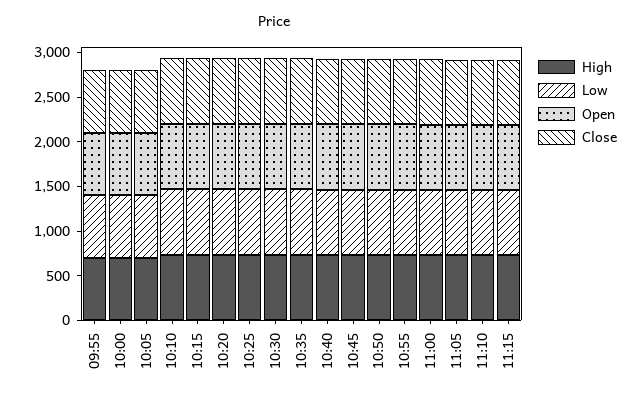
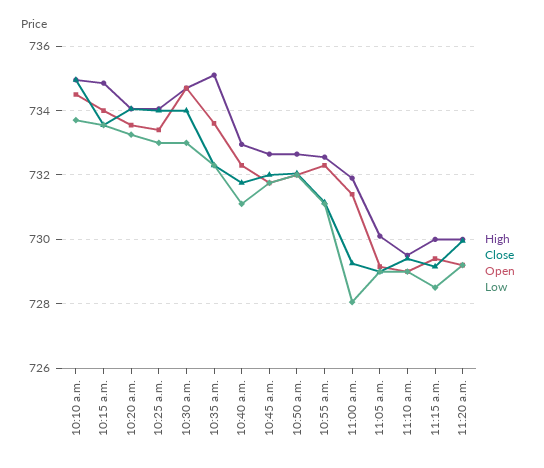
High, 09:55: 700 -> none
Low, 09:55: 700 -> none
Open, 09:55: 700 -> none
Close, 09:55: 700 -> none
High, 10:00: 700 -> none
Low, 10:00: 700 -> none
Open, 10:00: 700 -> none
Close, 10:00: 700 -> none
High, 10:05: 700 -> none
Low, 10:05: 700 -> none
Open, 10:05: 700 -> none
Close, 10:05: 700 -> none
High, 11:20 a.m.: none -> 730
Close, 11:20 a.m.: none -> 730
Open, 11:20 a.m.: none -> 729.2
Low, 11:20 a.m.: none -> 729.2

